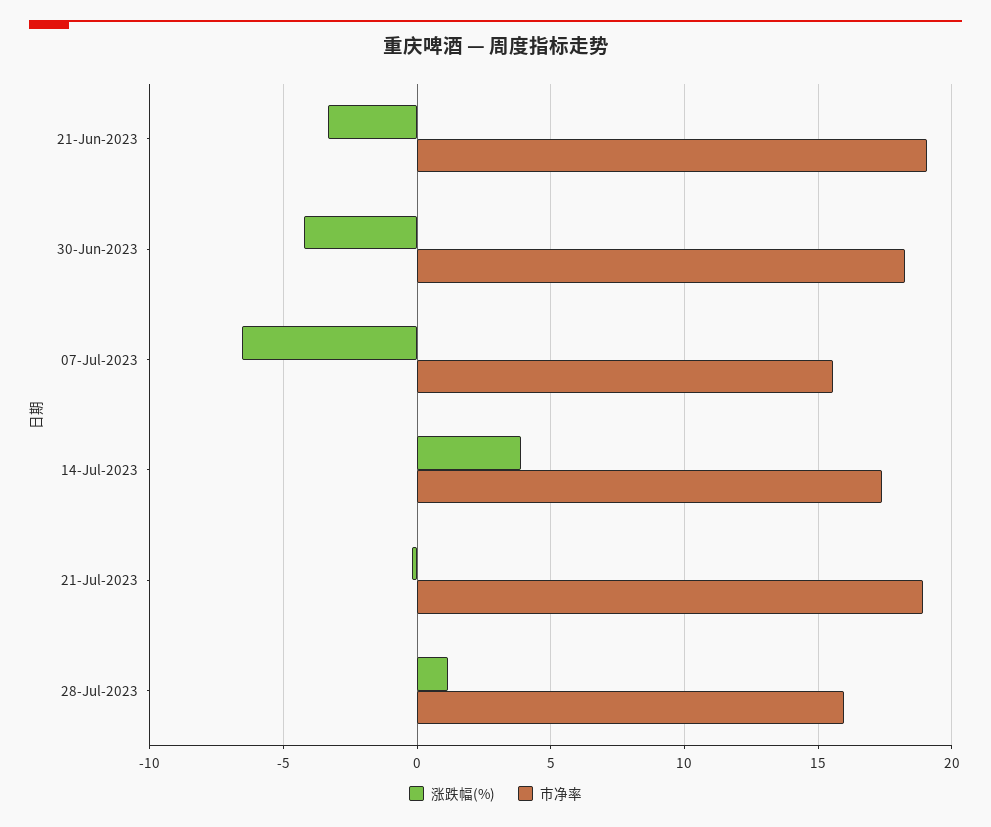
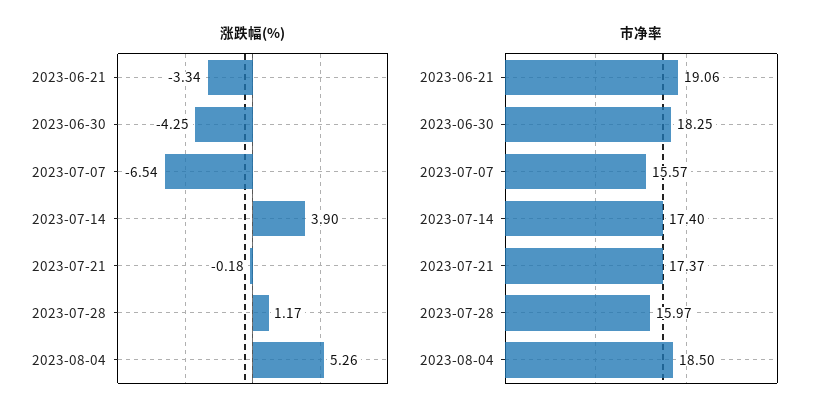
市净率, 21-Jul-2023: 19 -> 17.37
涨跌幅(%), 2023-08-04: none -> 5.26
市净率, 2023-08-04: none -> 18.5

